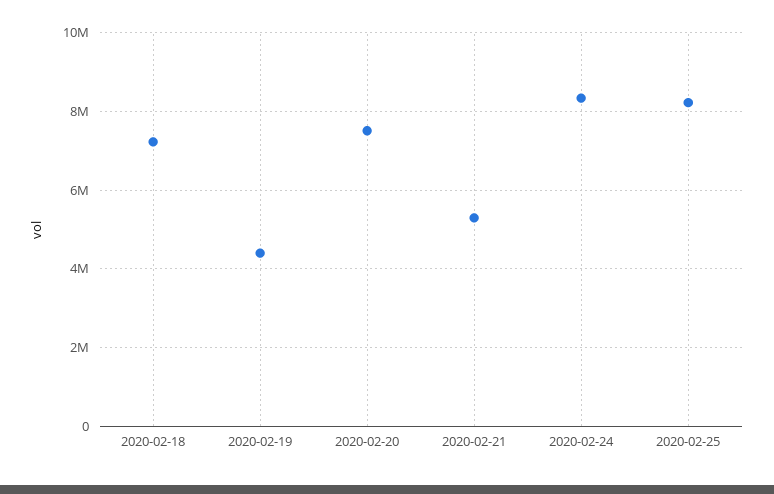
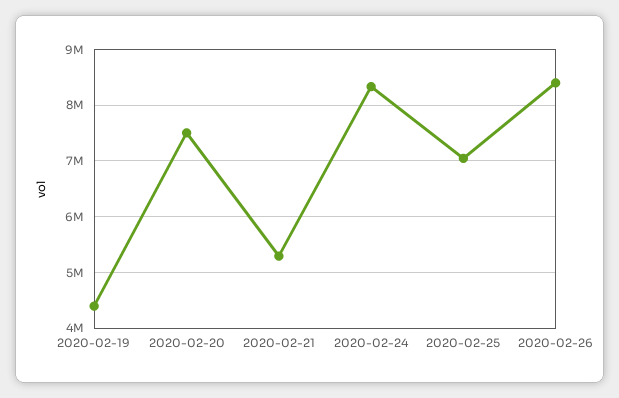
2020-02-18: 7200000 -> none
2020-02-25: 8200000 -> 7000000
2020-02-26: none -> 8400000

